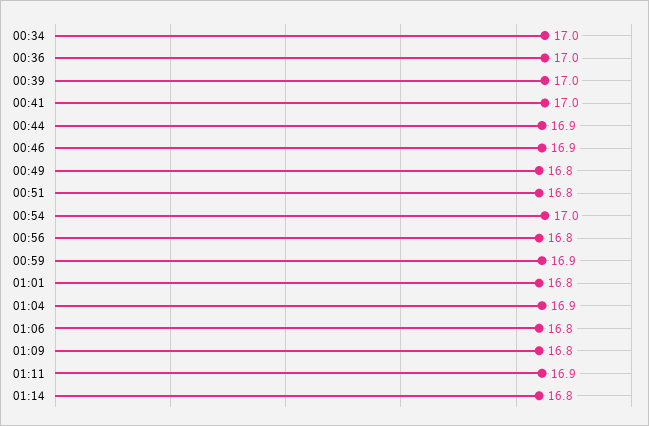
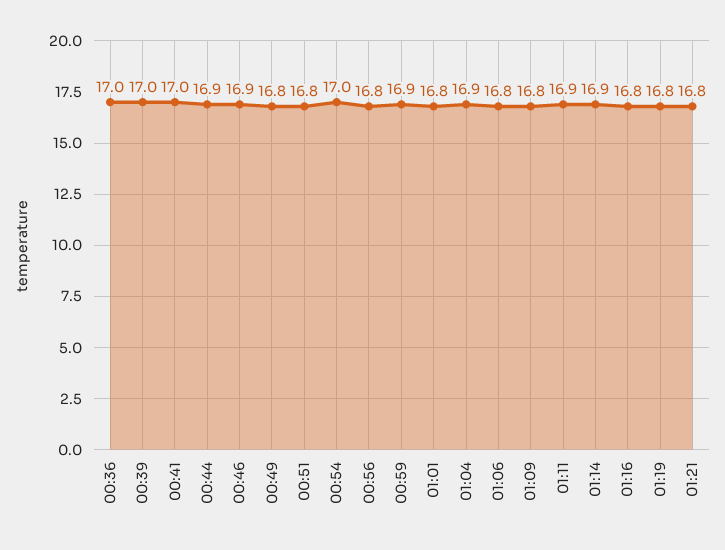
00:34: 17 -> none
01:14: 16.8 -> 16.9
01:16: none -> 16.8
01:19: none -> 16.8
01:21: none -> 16.8

